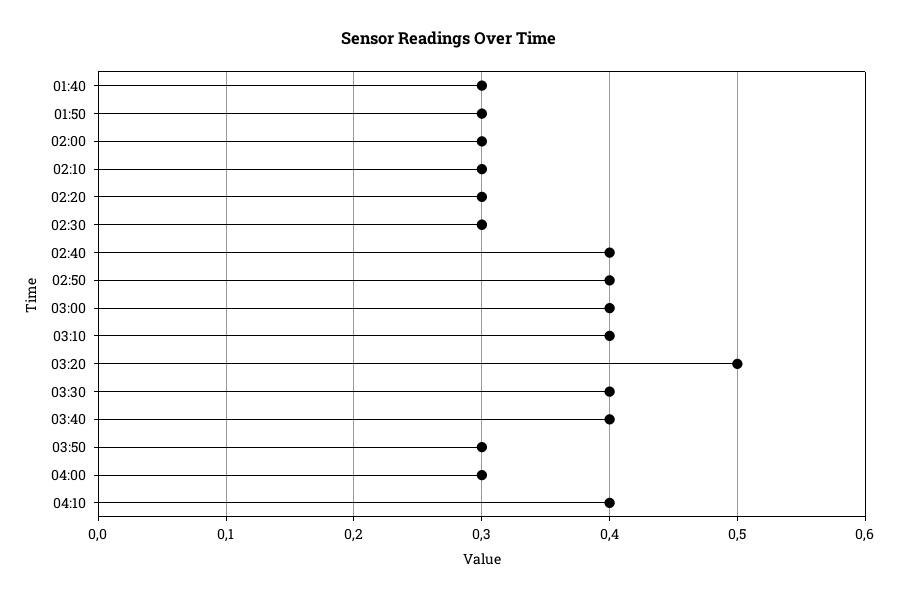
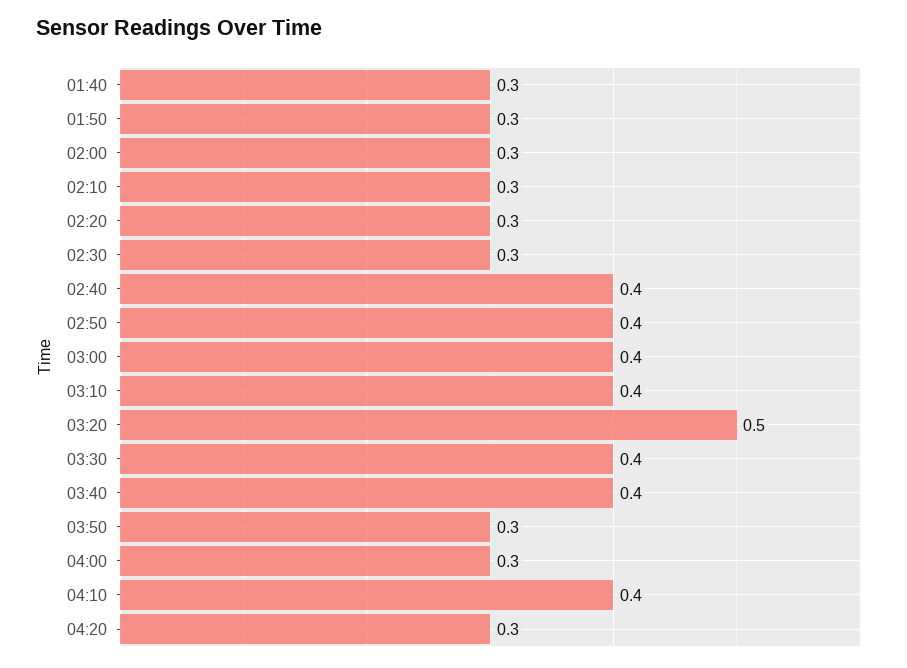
04:20: none -> 0.3

